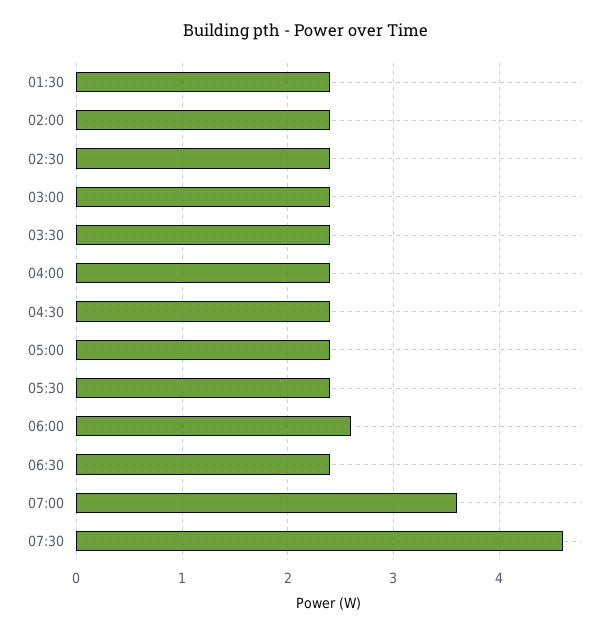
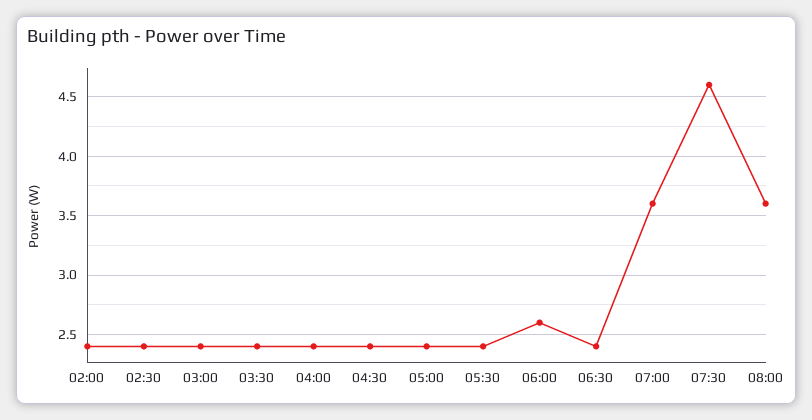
01:30: 2.4 -> none
08:00: none -> 3.6

